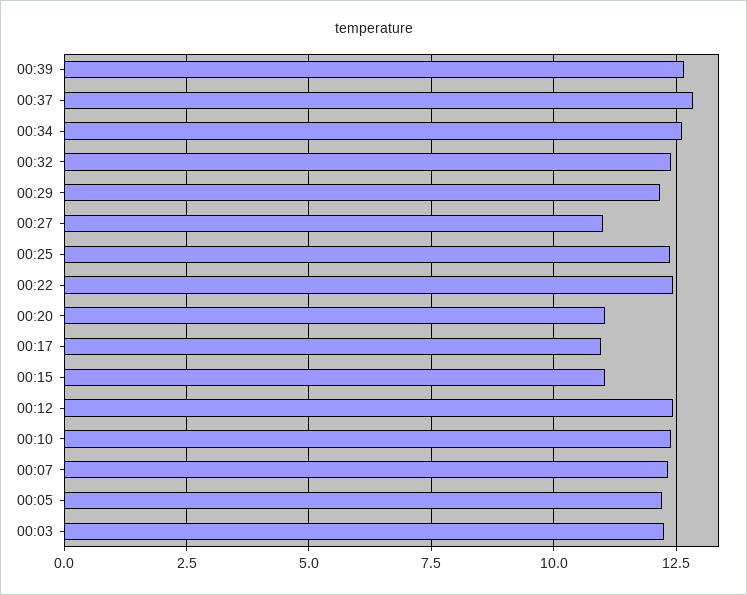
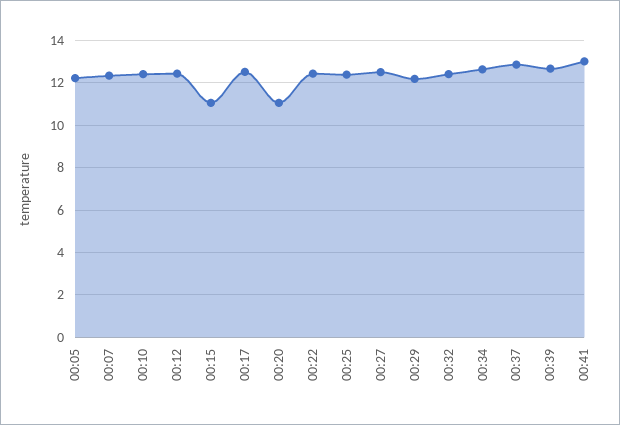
00:27: 11 -> 12.5
00:17: 11 -> 12.5
00:03: 12.25 -> none
00:41: none -> 13

